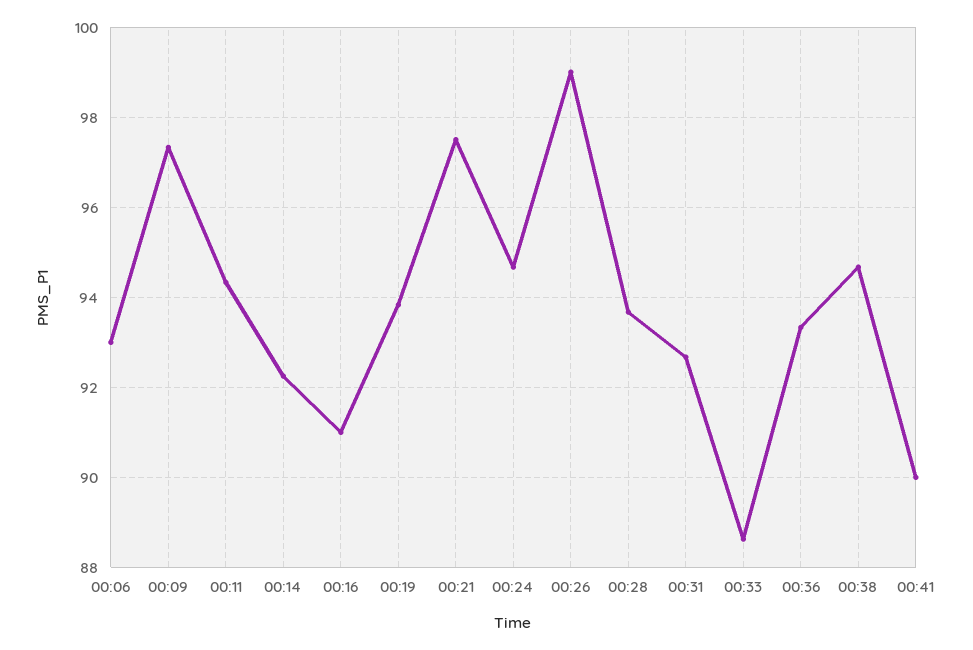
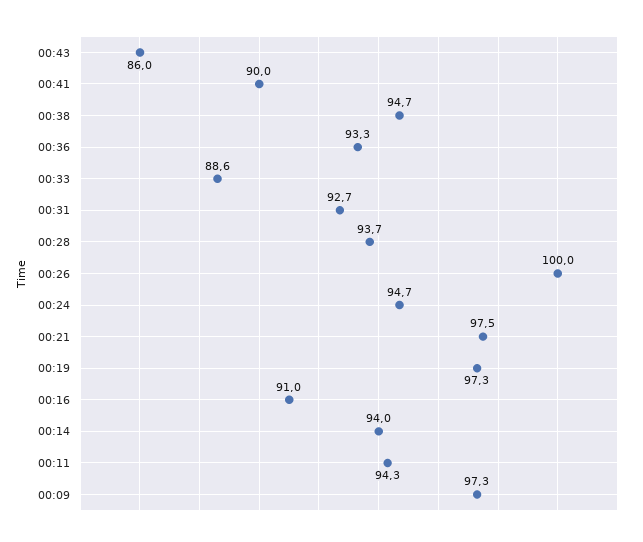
00:06: 93 -> none
00:14: 92.2 -> 94
00:19: 93.8 -> 97.3
00:26: 99 -> 100
00:43: none -> 86

